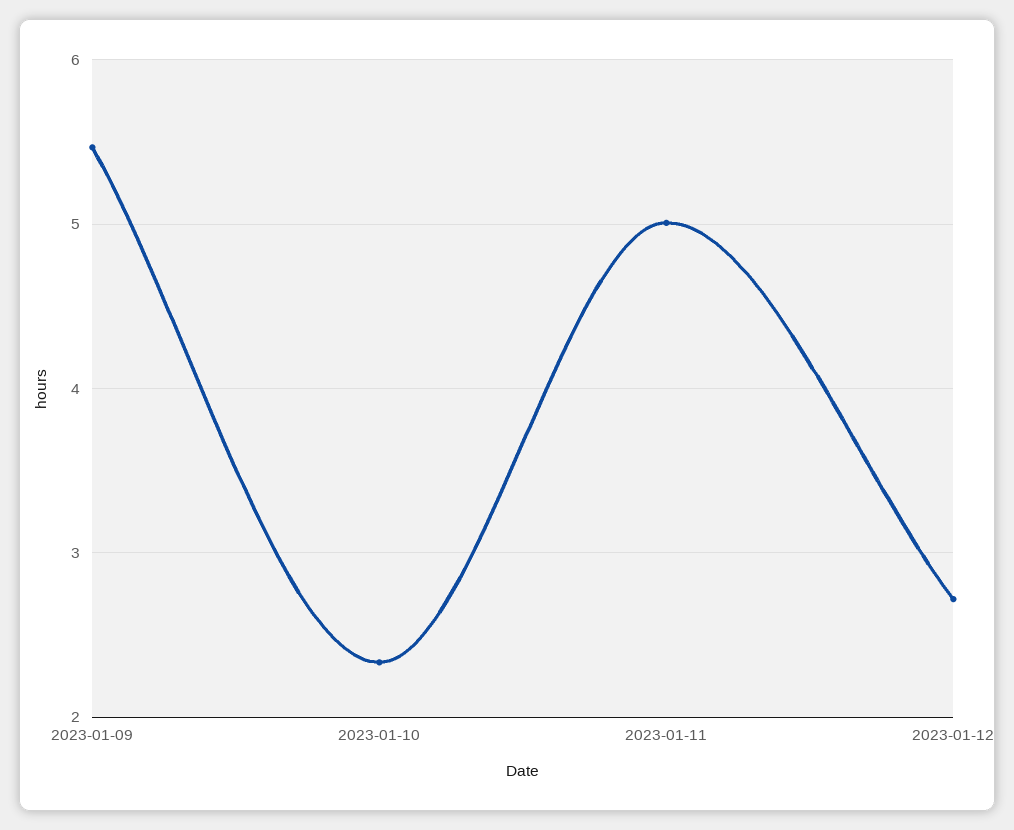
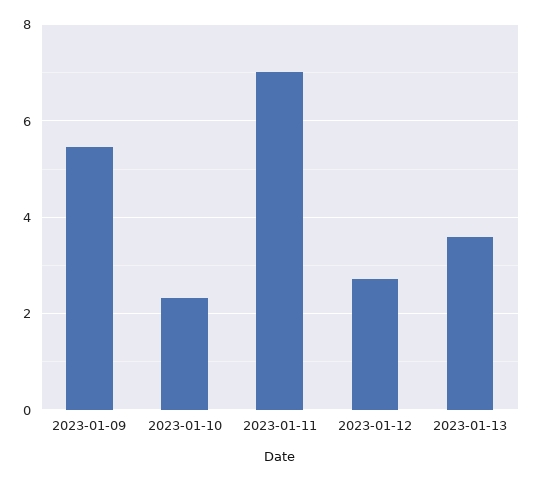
2023-01-11: 5 -> 7
2023-01-13: none -> 3.6

